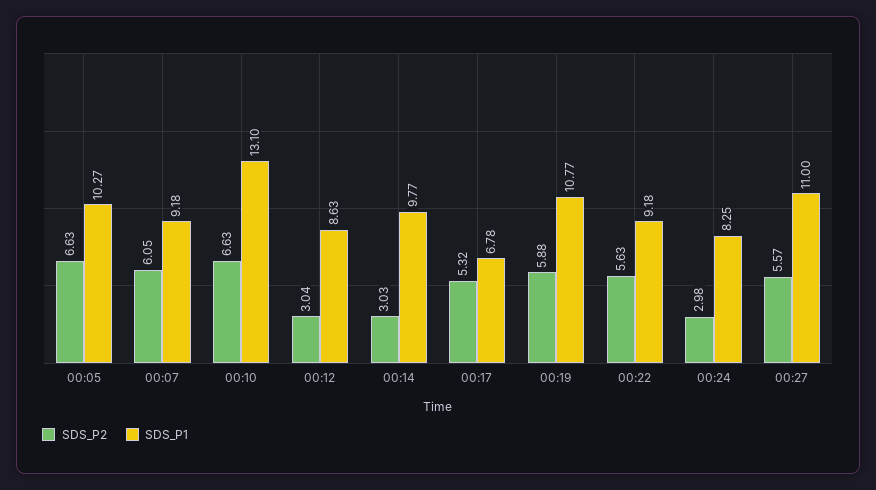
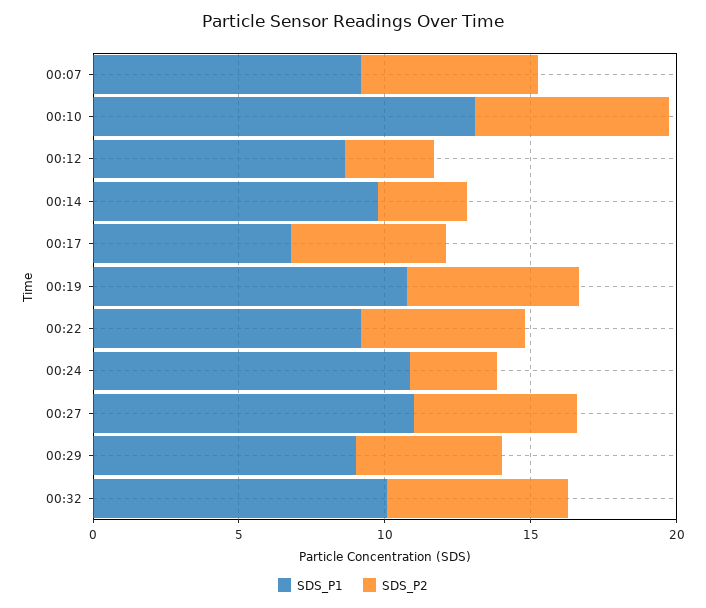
SDS_P2, 00:05: 6.63 -> none
SDS_P1, 00:05: 10.27 -> none
SDS_P1, 00:24: 8.25 -> 11
SDS_P1, 00:29: none -> 9
SDS_P2, 00:29: none -> 5
SDS_P1, 00:32: none -> 10
SDS_P2, 00:32: none -> 6

